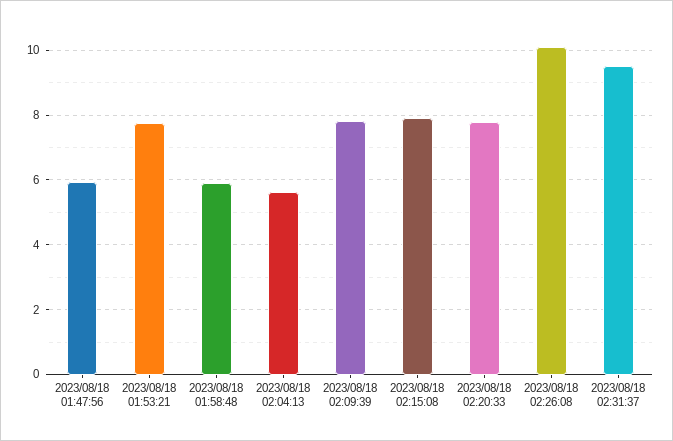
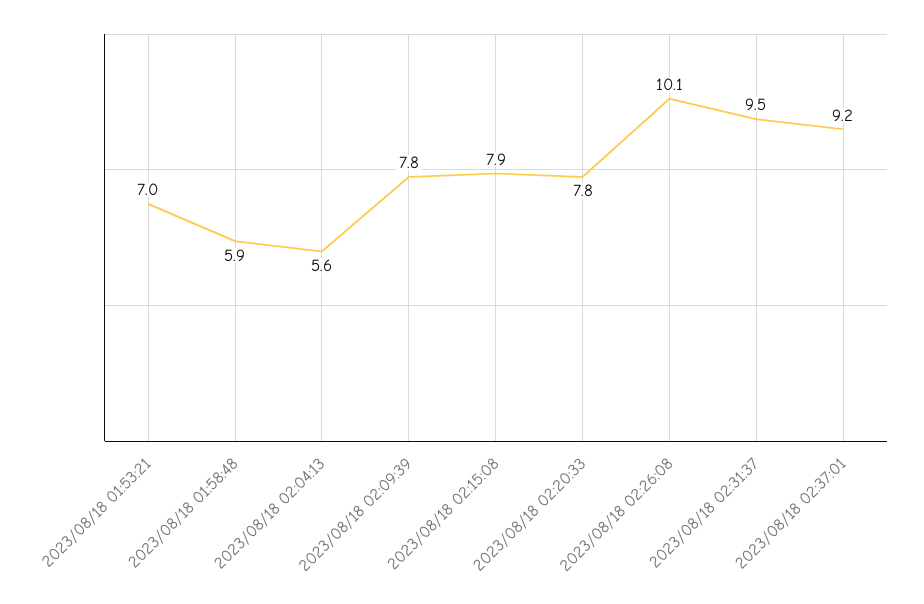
2023/08/18 01:47:56: 6 -> none
2023/08/18 01:53:21: 7.8 -> 7
2023/08/18 02:37:01: none -> 9.2

